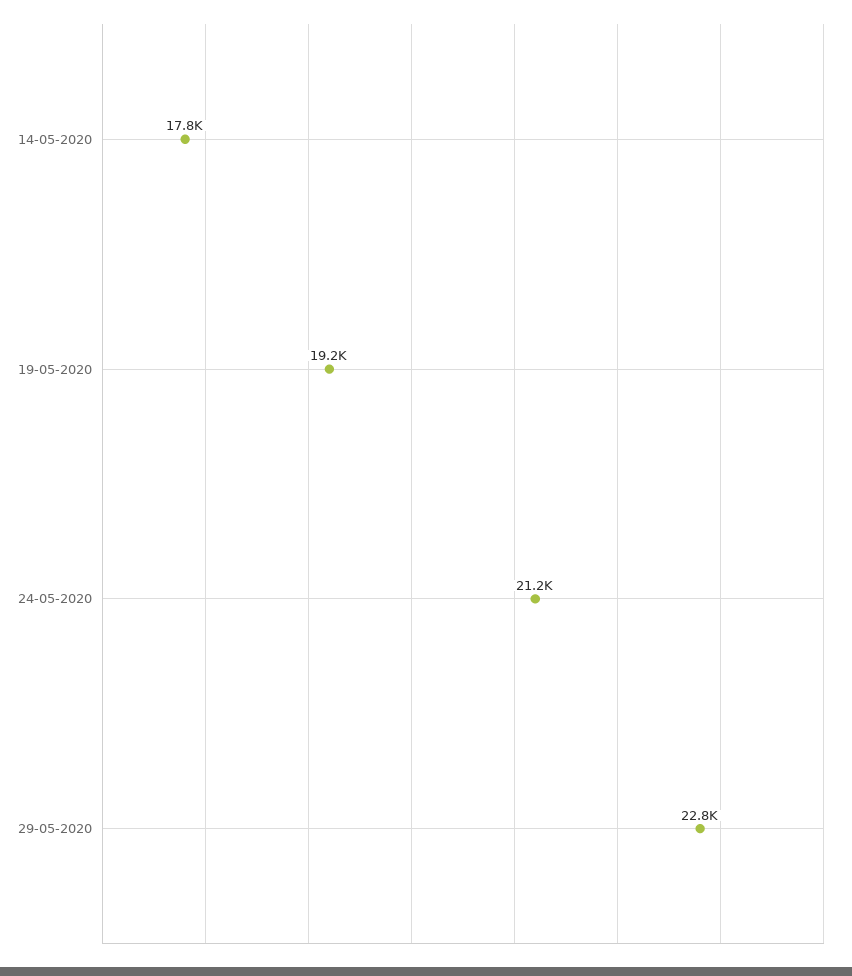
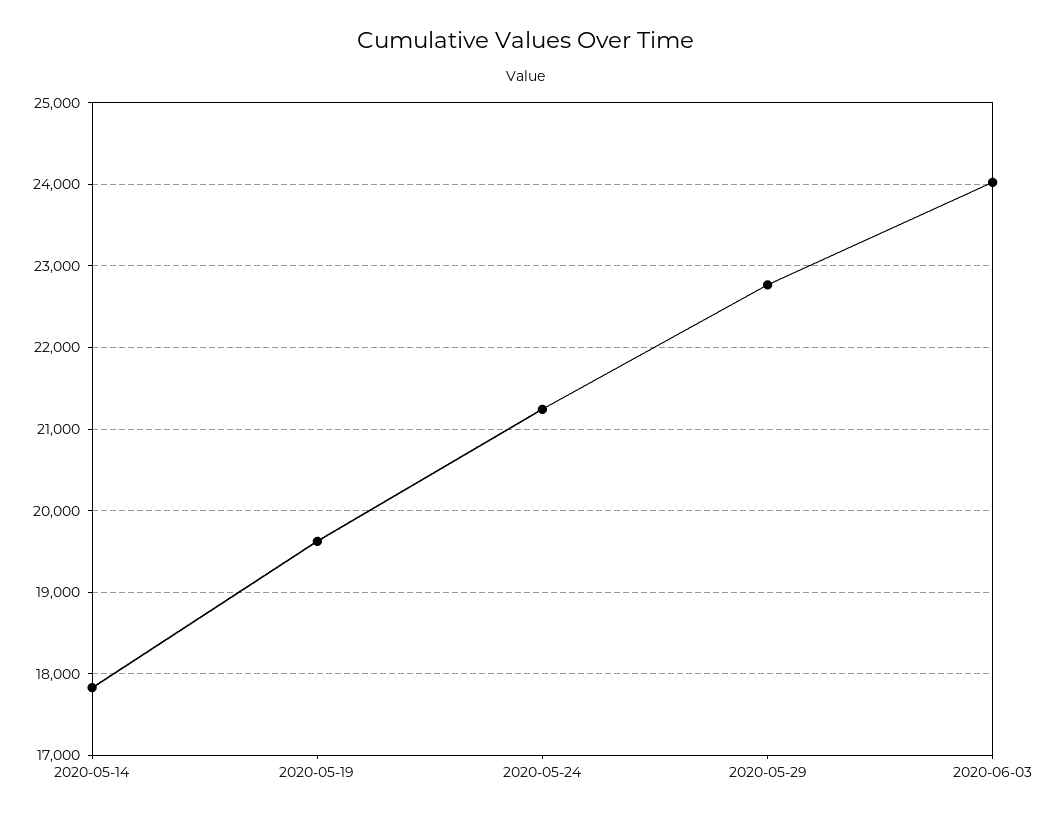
19-05-2020: 19200 -> 19600
2020-06-03: none -> 24000

